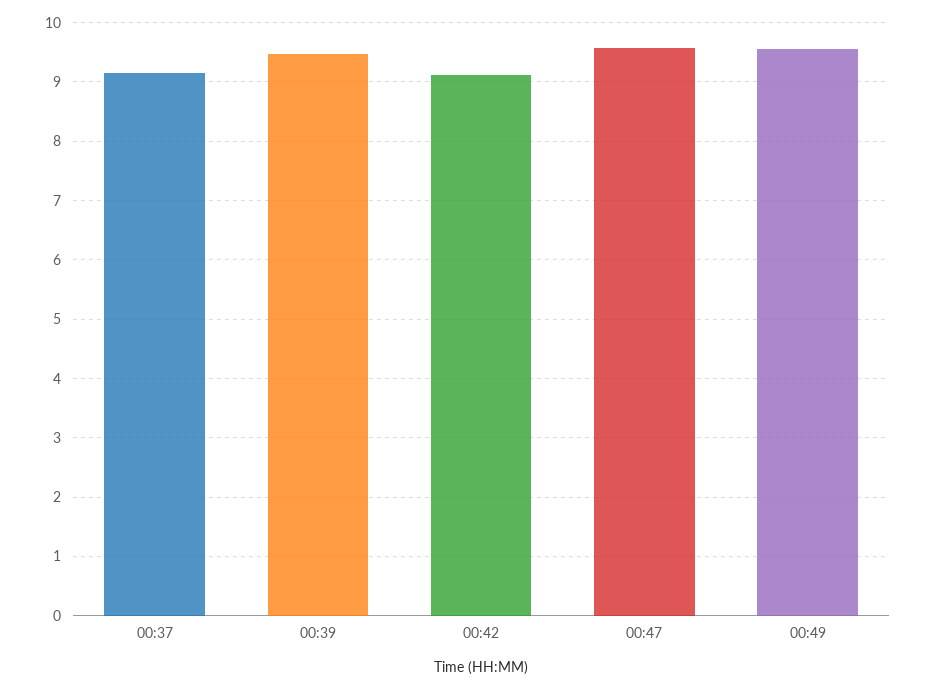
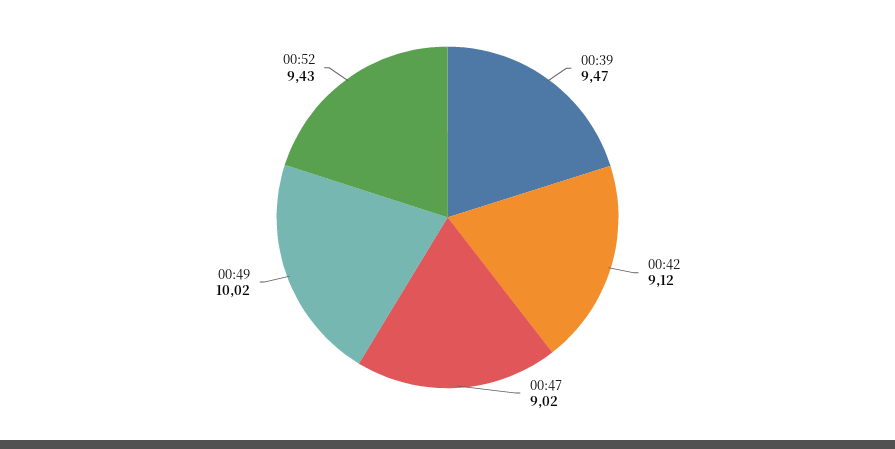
00:37: 9.2 -> none
00:47: 9.6 -> 9.02
00:49: 9.6 -> 10.02
00:52: none -> 9.43

